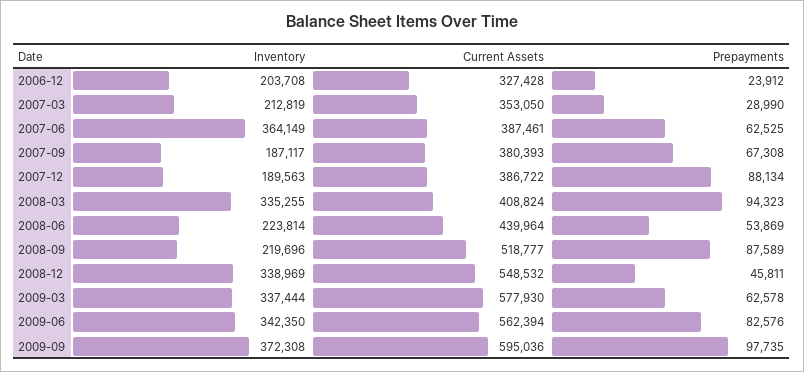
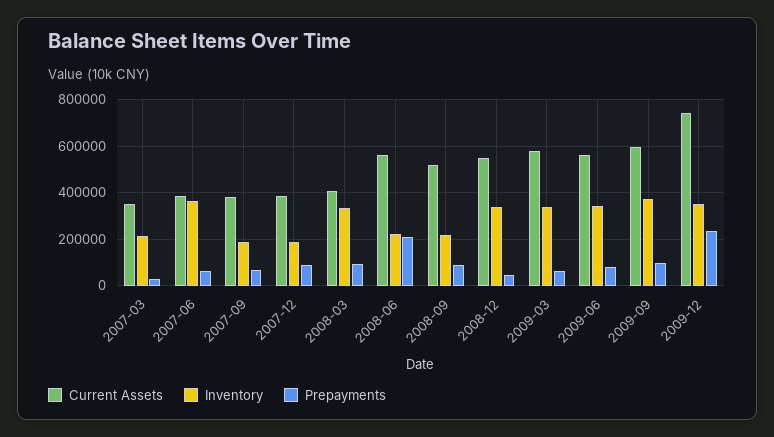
Inventory, 2006-12: 203708 -> none
Current Assets, 2006-12: 327428 -> none
Prepayments, 2006-12: 23912 -> none
Current Assets, 2008-06: 439964 -> 550000
Prepayments, 2008-06: 53869 -> 200000
Current Assets, 2009-12: none -> 750000
Inventory, 2009-12: none -> 350000
Prepayments, 2009-12: none -> 250000

